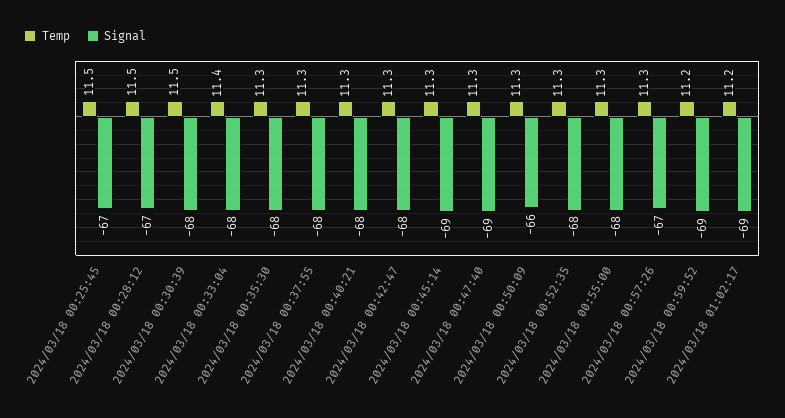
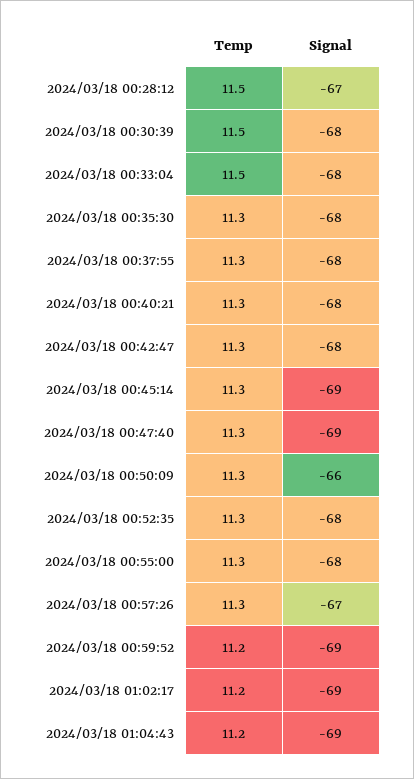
Temp, 2024/03/18 00:25:45: 11.5 -> none
Signal, 2024/03/18 00:25:45: -67 -> none
Temp, 2024/03/18 00:33:04: 11.4 -> 11.5
Temp, 2024/03/18 01:04:43: none -> 11.2
Signal, 2024/03/18 01:04:43: none -> -69

